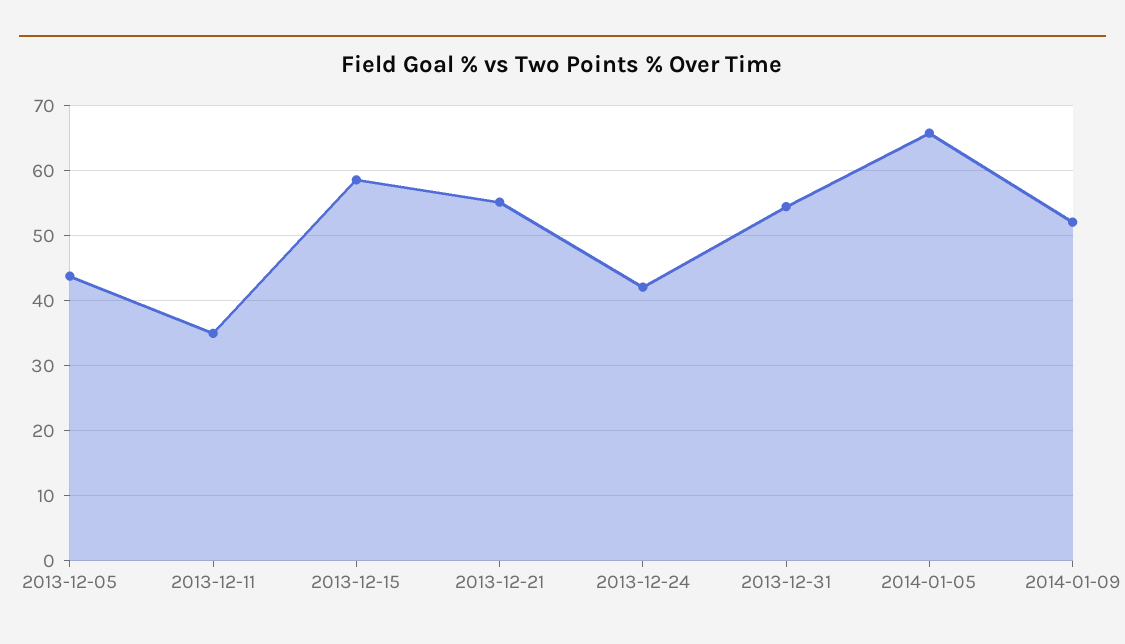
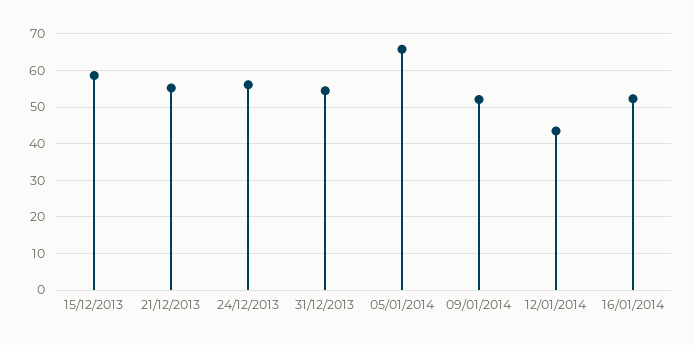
2013-12-05: 44 -> none
2013-12-11: 35 -> none
2013-12-24: 42 -> 56
12/01/2014: none -> 44
16/01/2014: none -> 52

